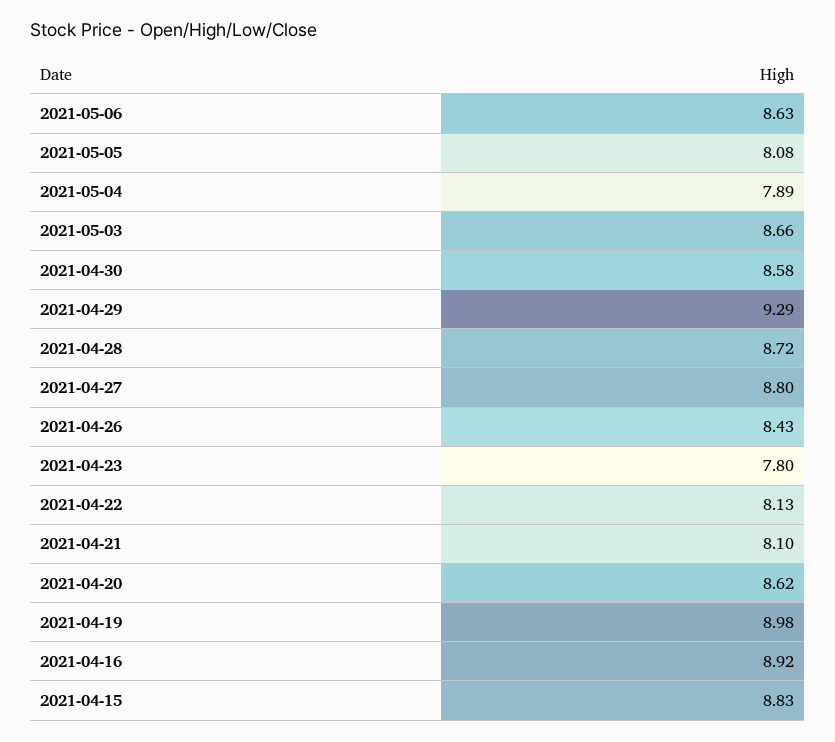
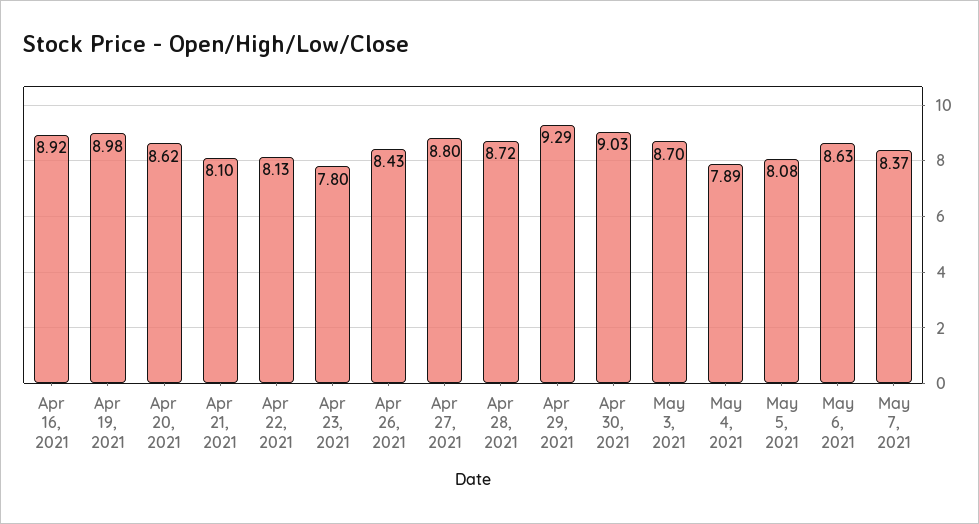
2021-05-03: 8.66 -> 8.7
2021-04-30: 8.58 -> 9.03
2021-04-15: 8.83 -> none
May 7, 2021: none -> 8.37

